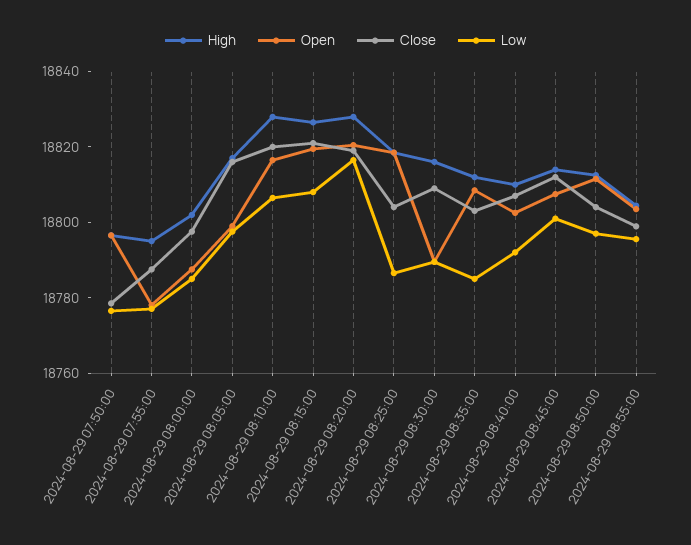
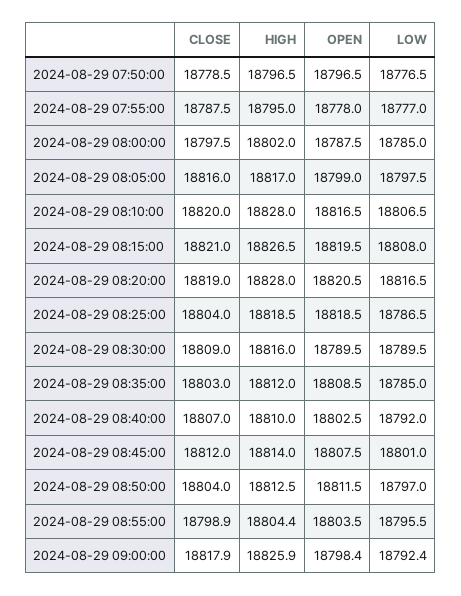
Close, 2024-08-29 09:00:00: none -> 18817.9
High, 2024-08-29 09:00:00: none -> 18825.9
Open, 2024-08-29 09:00:00: none -> 18798.4
Low, 2024-08-29 09:00:00: none -> 18792.4

